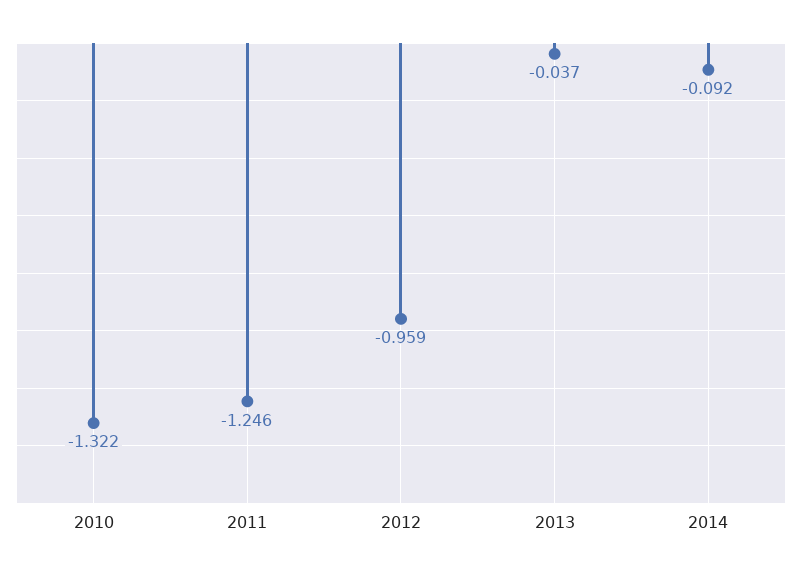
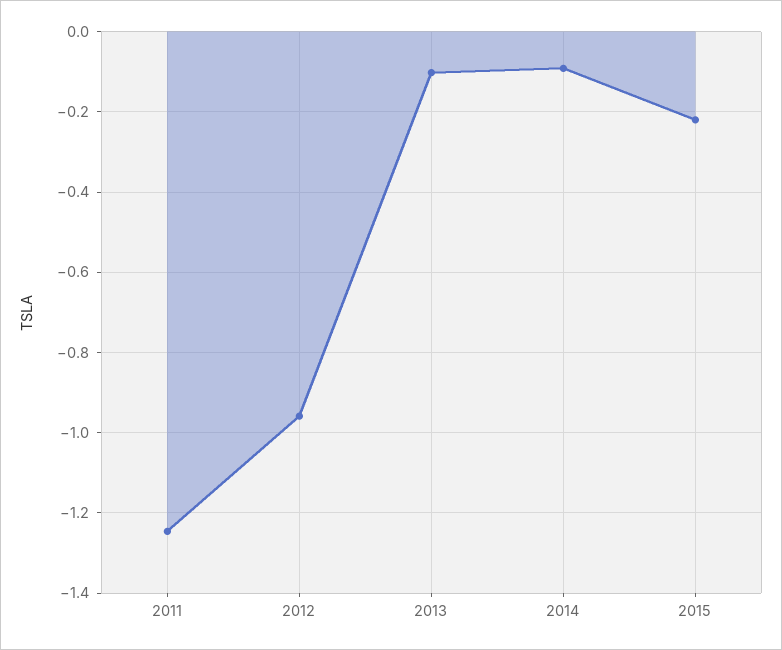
2010: -1.322 -> none
2013: -0.037 -> -0.1
2015: none -> -0.22

